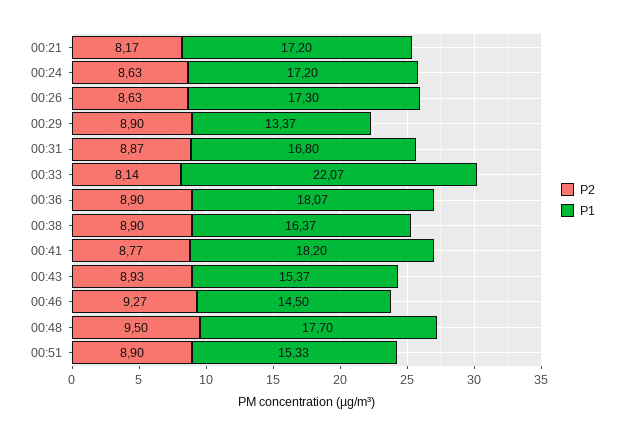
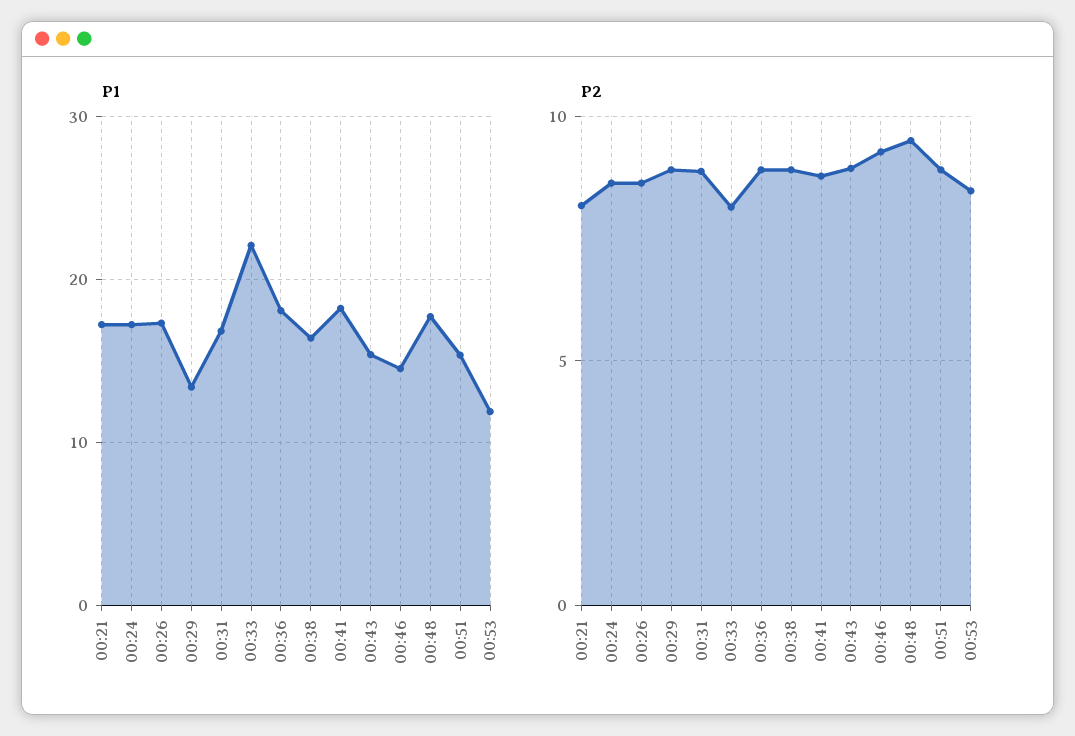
P1, 00:53: none -> 12
P2, 00:53: none -> 8.5

